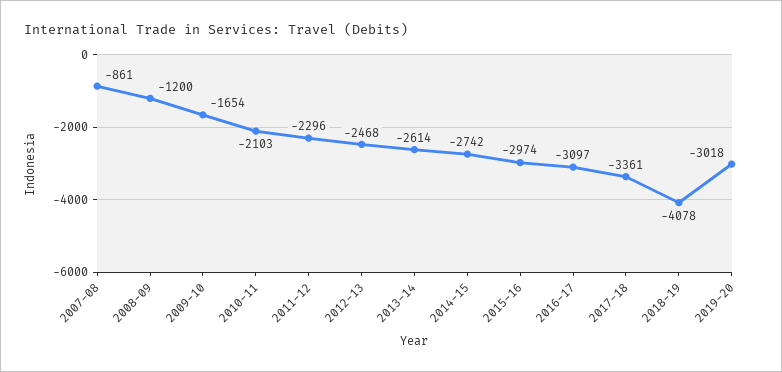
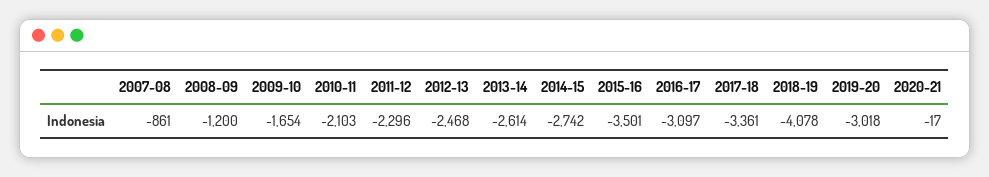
2015-16: -2974 -> -3501
2020-21: none -> -17

